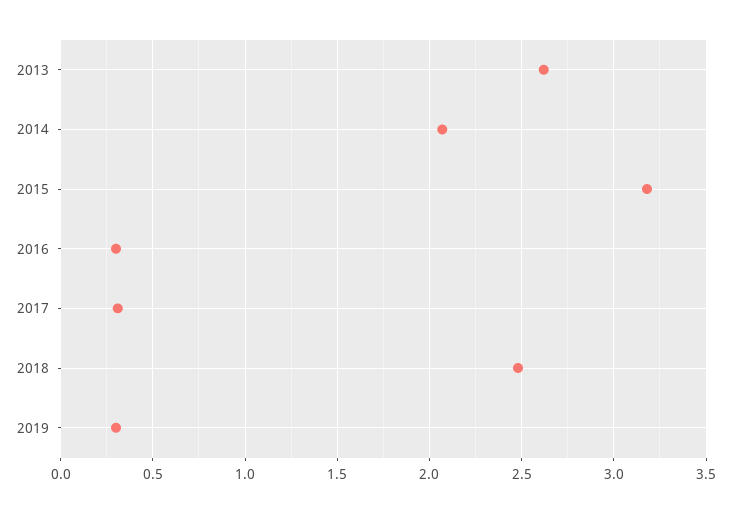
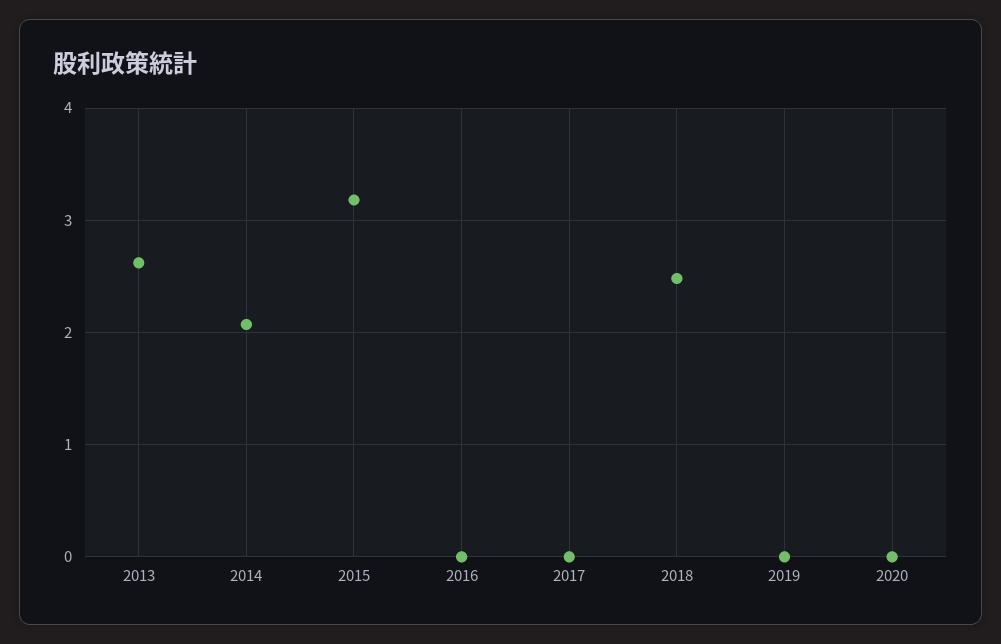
2016: 0.3 -> 0
2017: 0.3 -> 0
2019: 0.3 -> 0
2020: none -> 0

